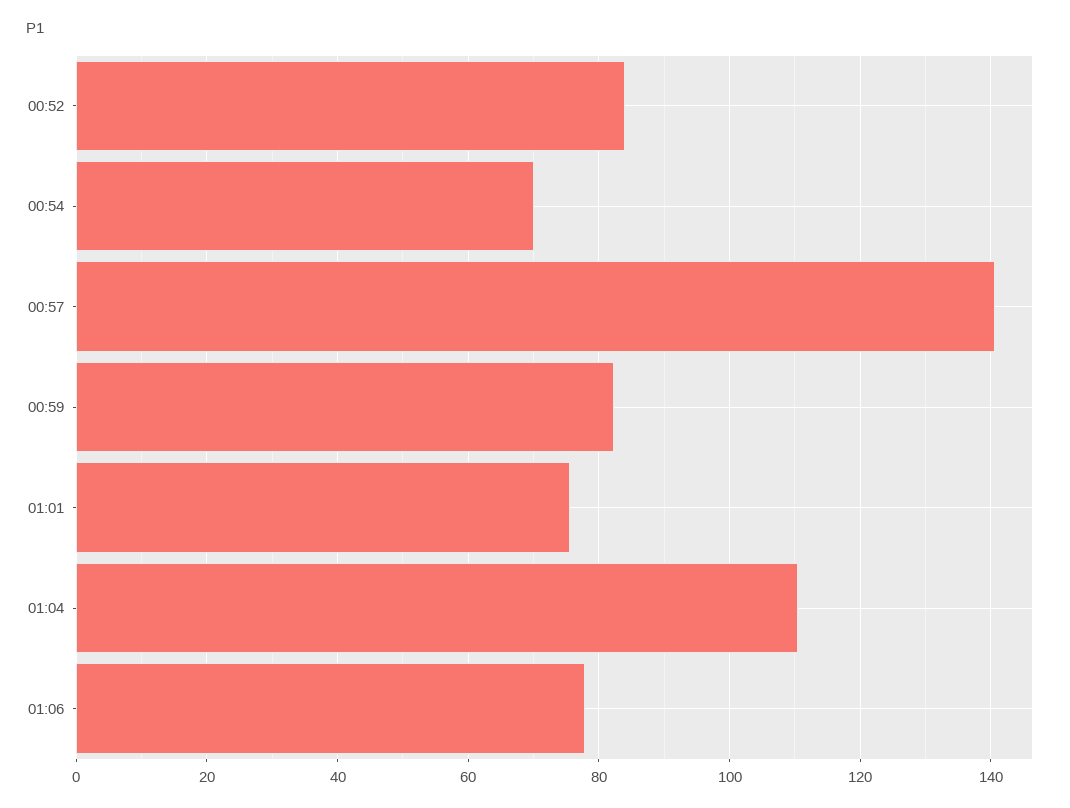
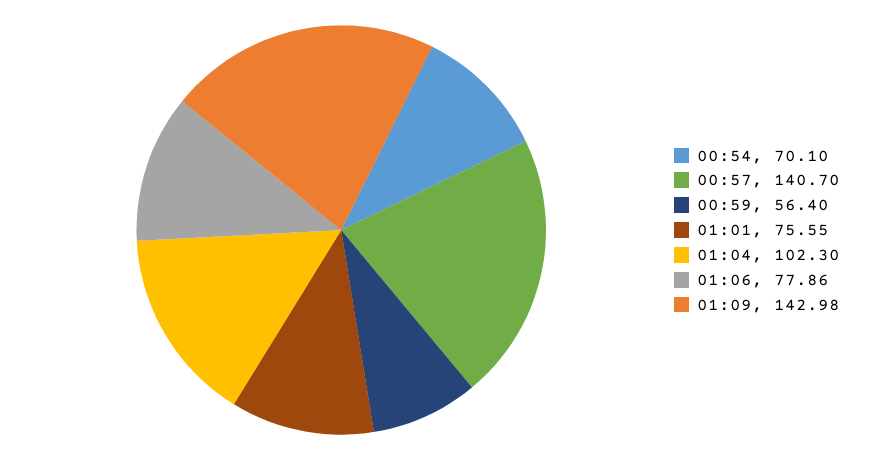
00:52: 84 -> none
00:59: 82 -> 56.4
01:04: 110 -> 102.3
01:09: none -> 142.98

